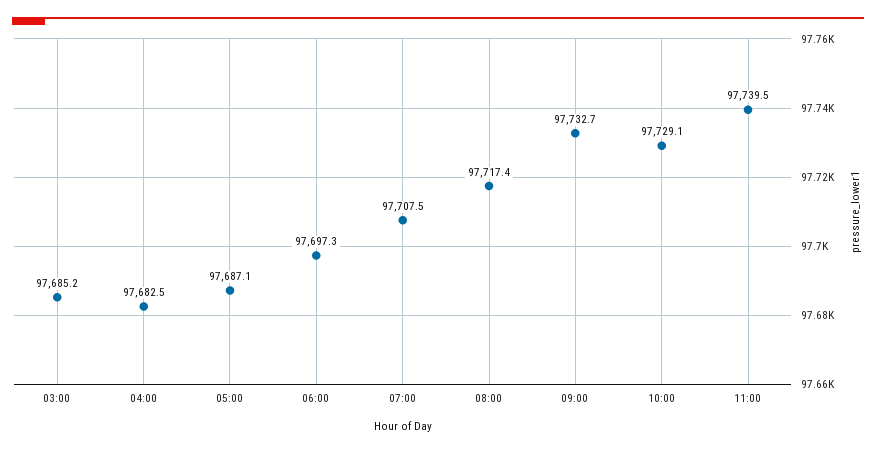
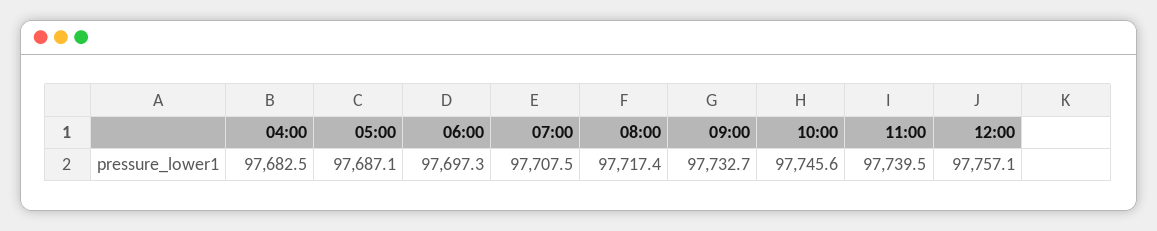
03:00: 97685.2 -> none
10:00: 97729.1 -> 97745.6
12:00: none -> 97757.1

